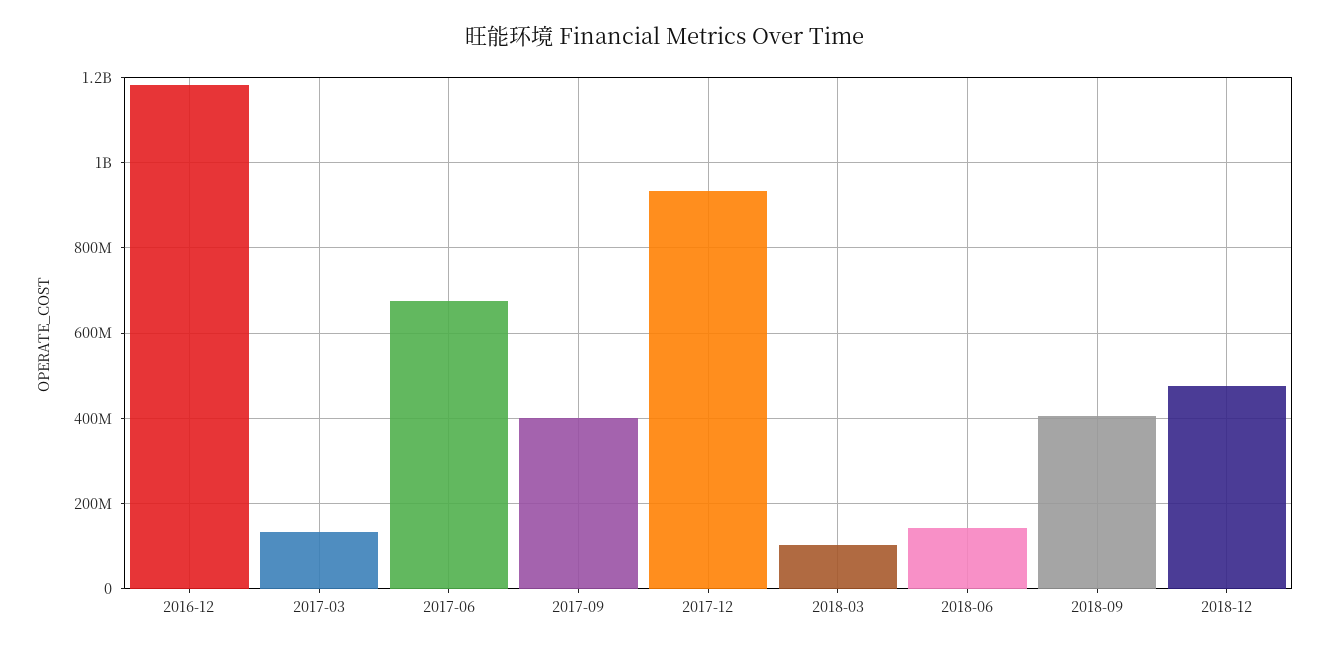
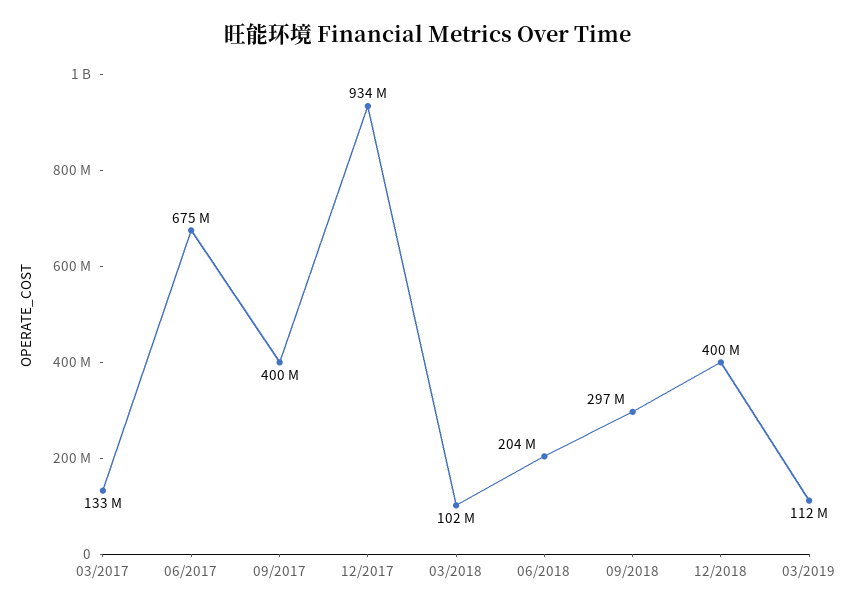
2016-12: 1180000000 -> none
2018-06: 140000000 -> 204000000
2018-09: 400000000 -> 297000000
2018-12: 480000000 -> 400000000
03/2019: none -> 112000000

